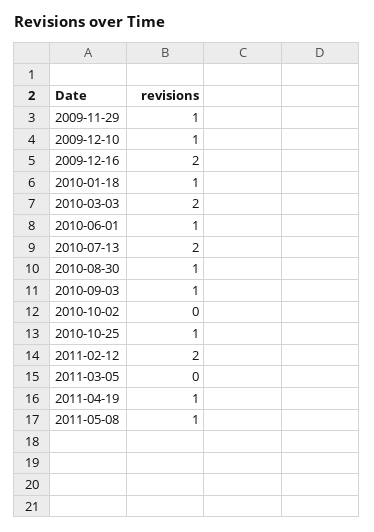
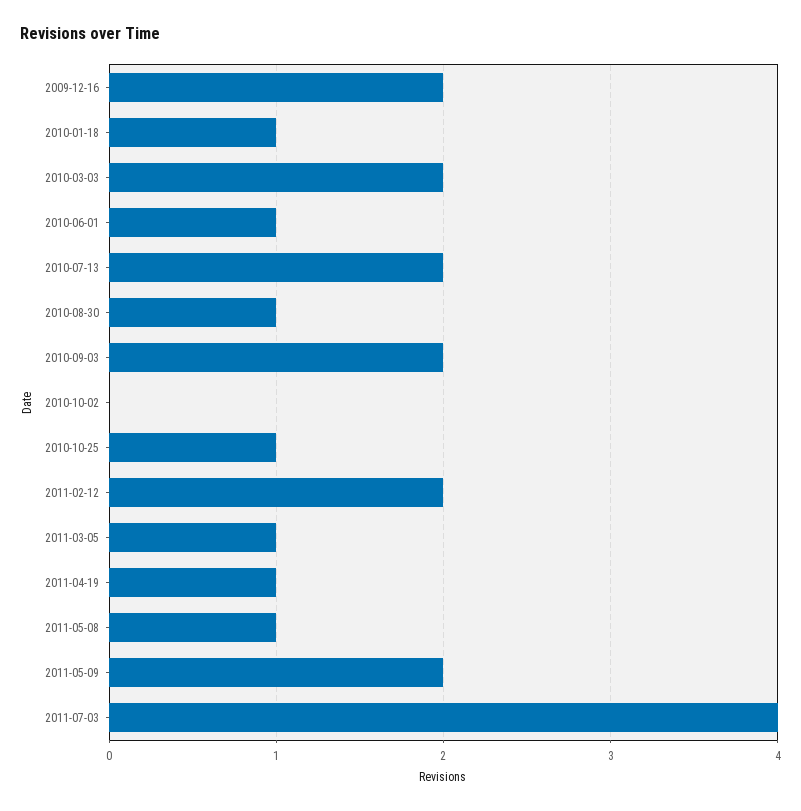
2009-11-29: 1 -> none
2009-12-10: 1 -> none
2010-09-03: 1 -> 2
2011-03-05: 0 -> 1
2011-05-09: none -> 2
2011-07-03: none -> 4

